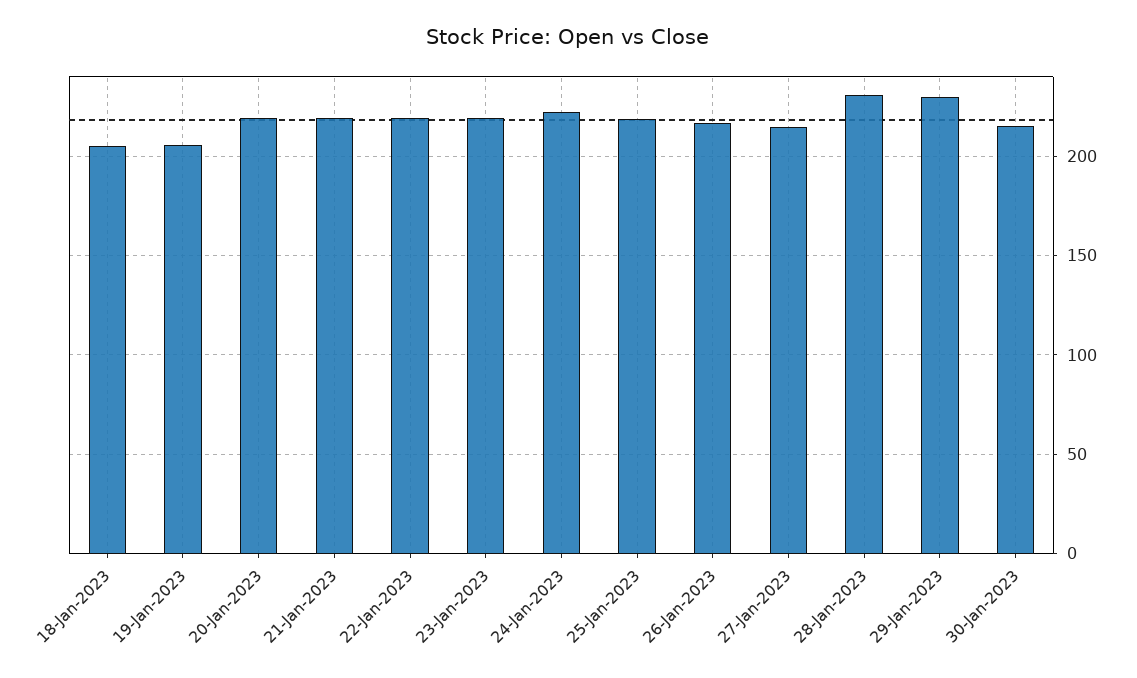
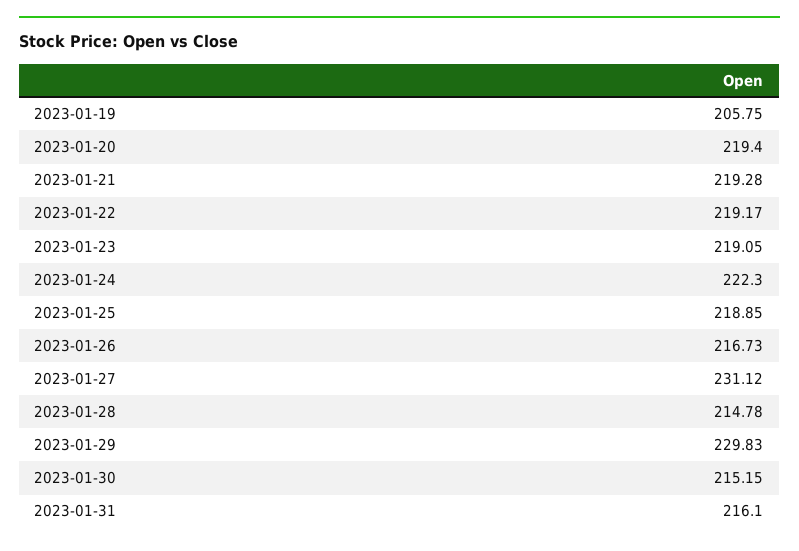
18-Jan-2023: 205 -> none
27-Jan-2023: 215 -> 231.12
28-Jan-2023: 230 -> 214.78
2023-01-31: none -> 216.1

